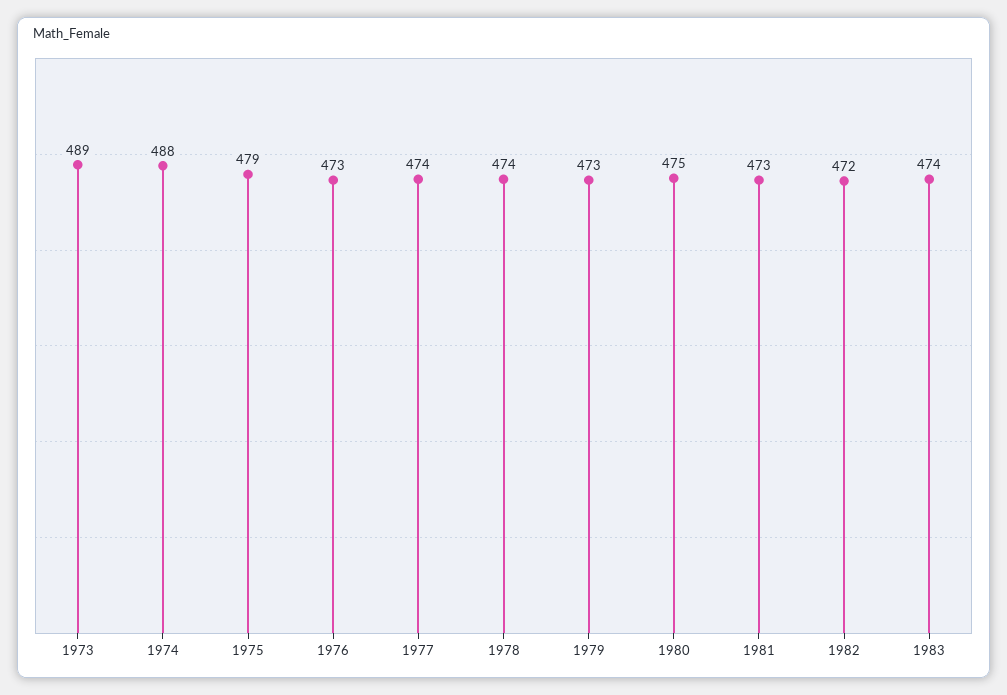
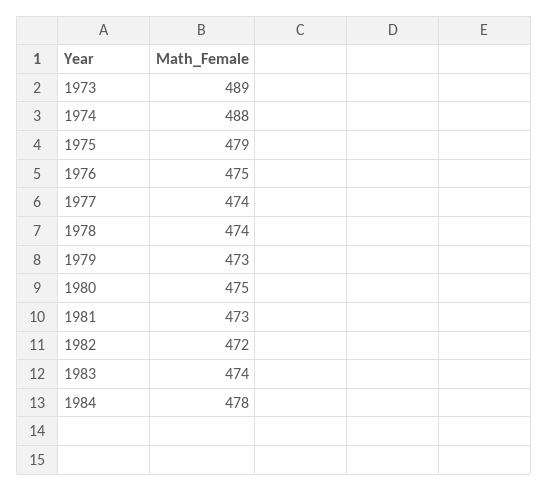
1976: 473 -> 475
1984: none -> 478

